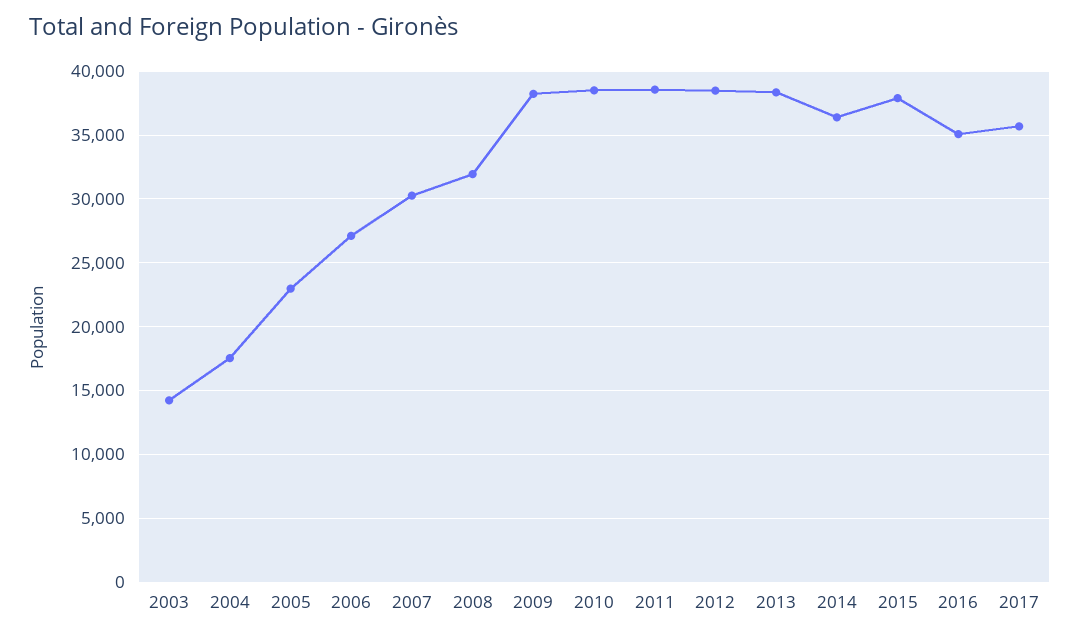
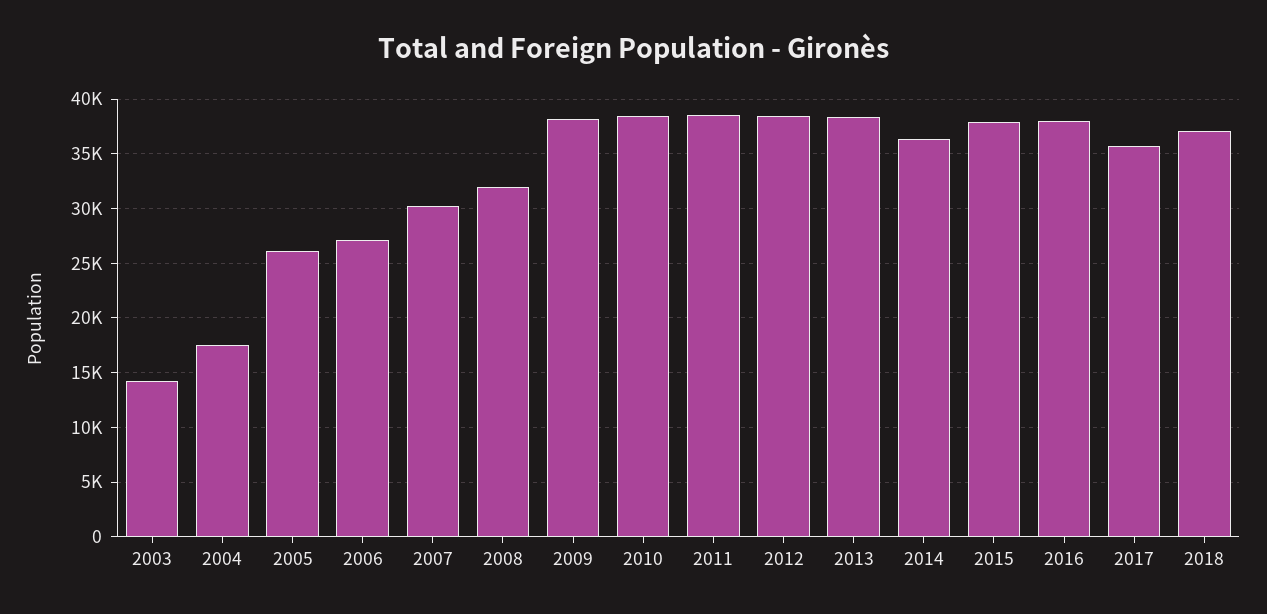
2005: 23000 -> 26000
2016: 35000 -> 38000
2018: none -> 37000

